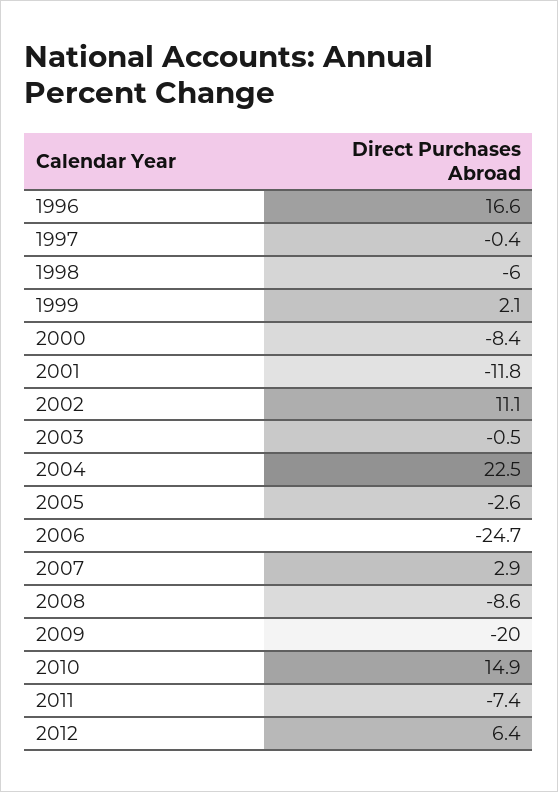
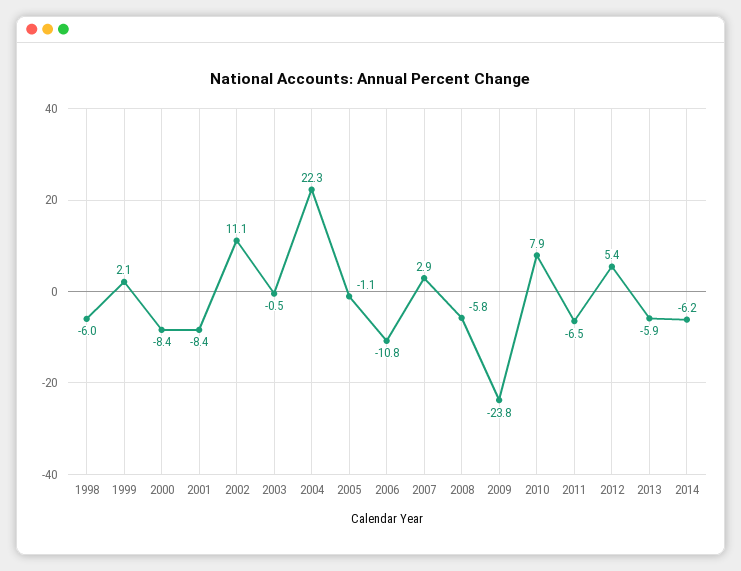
1996: 16.6 -> none
1997: -0.4 -> none
2001: -11.8 -> -8.4
2004: 22.5 -> 22.3
2005: -2.6 -> -1.1
2006: -24.7 -> -10.8
2008: -8.6 -> -5.8
2009: -20 -> -23.8
2010: 14.9 -> 7.9
2011: -7.4 -> -6.5
2012: 6.4 -> 5.4
2013: none -> -5.9
2014: none -> -6.2

